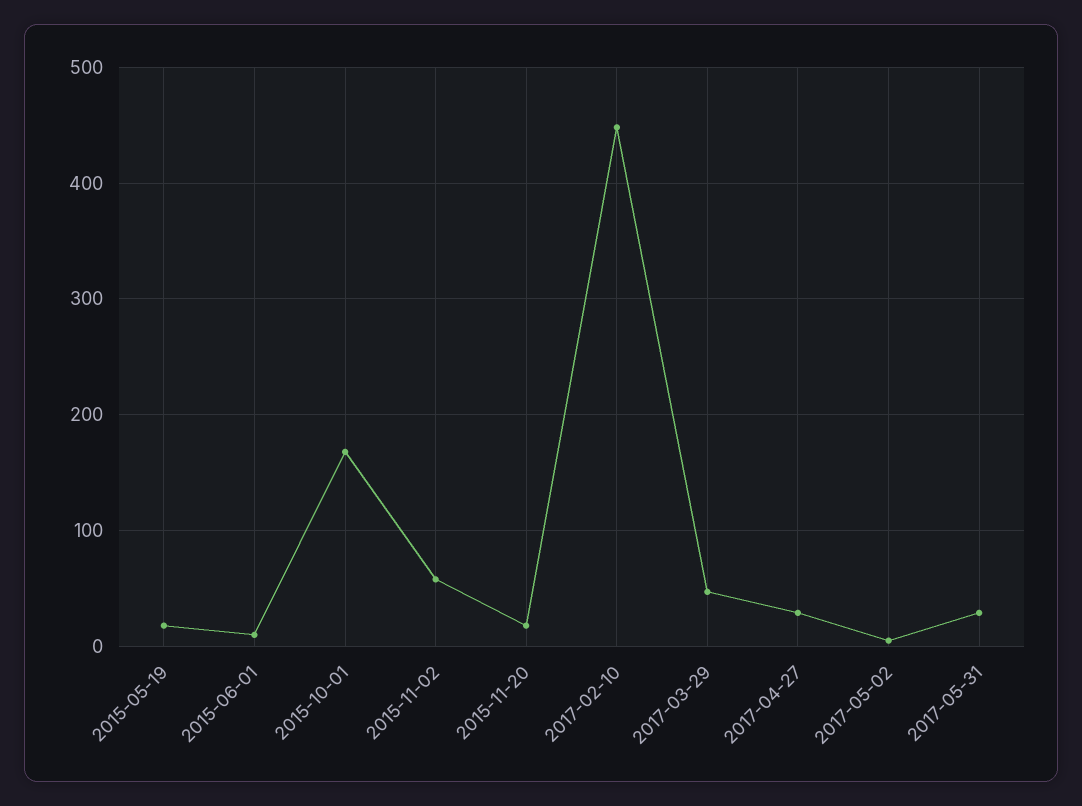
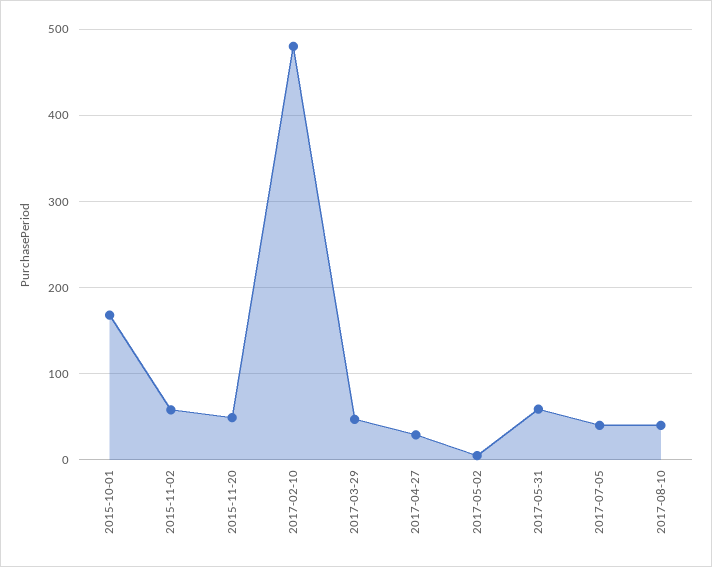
2015-05-19: 20 -> none
2015-06-01: 10 -> none
2015-11-20: 20 -> 50
2017-02-10: 450 -> 480
2017-05-31: 30 -> 60
2017-07-05: none -> 40
2017-08-10: none -> 40

